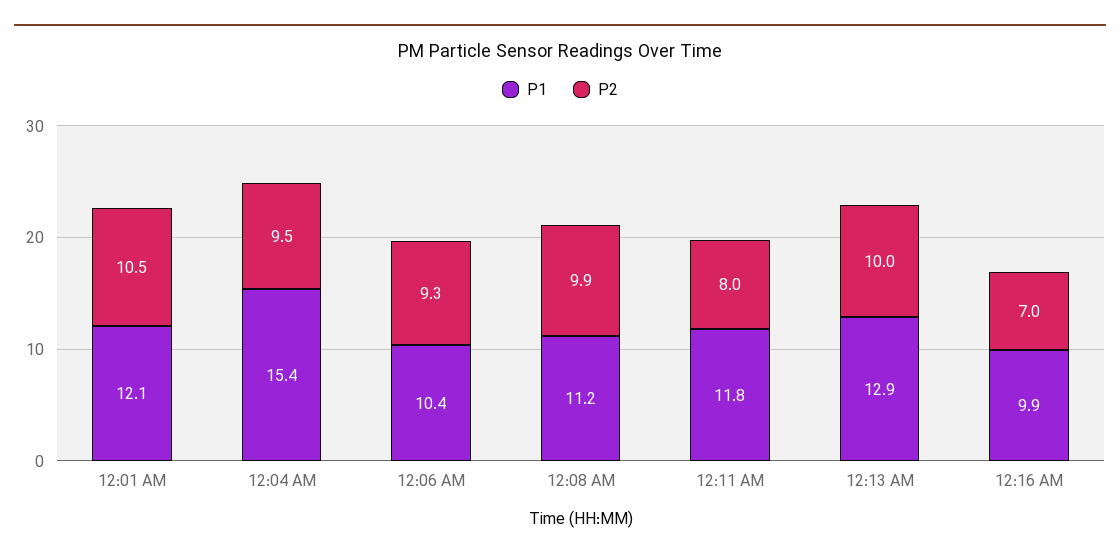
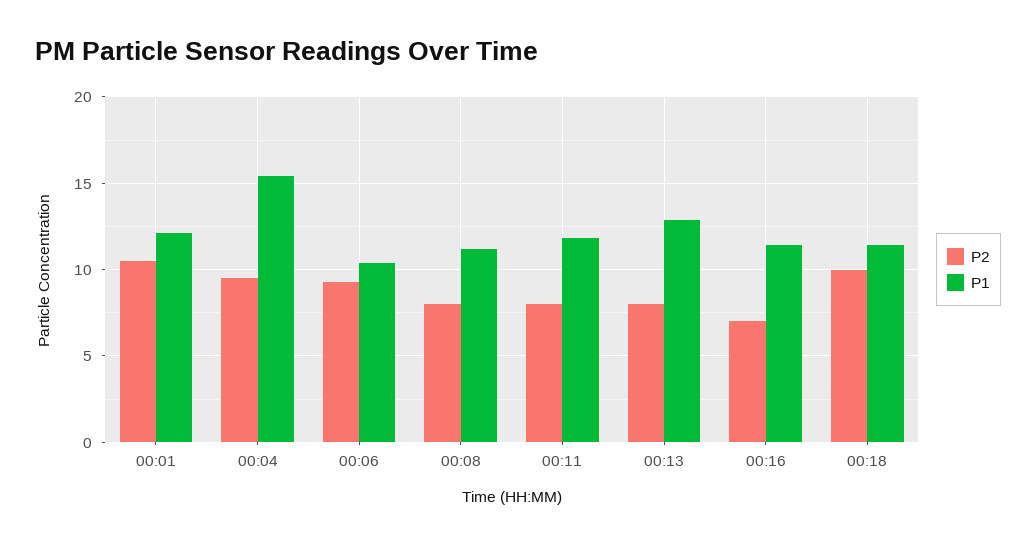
P2, 12:08 AM: 9.9 -> 8
P2, 12:13 AM: 10 -> 8
P1, 12:16 AM: 9.9 -> 11.5
P2, 00:18: none -> 10
P1, 00:18: none -> 11.5

